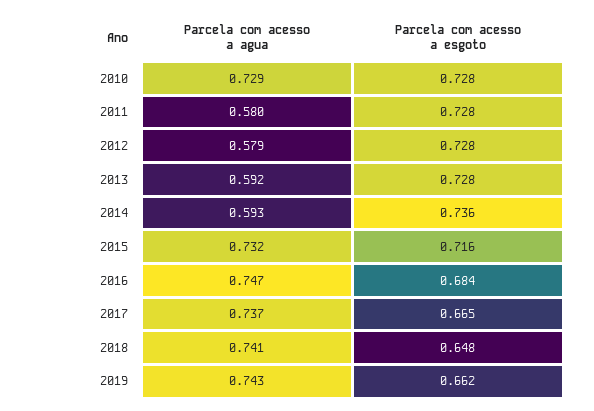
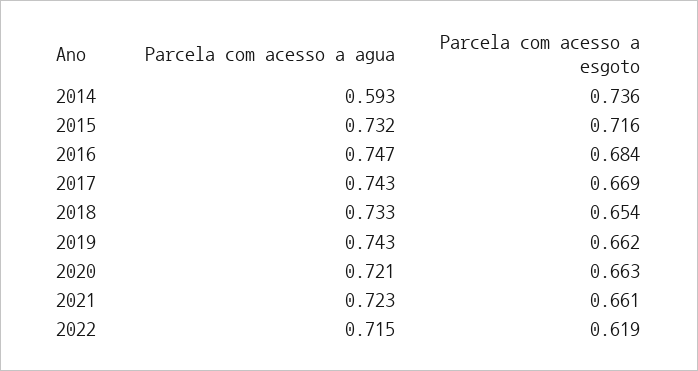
Parcela com acesso a agua, 2010: 0.729 -> none
Parcela com acesso a esgoto, 2010: 0.728 -> none
Parcela com acesso a agua, 2011: 0.58 -> none
Parcela com acesso a esgoto, 2011: 0.728 -> none
Parcela com acesso a agua, 2012: 0.579 -> none
Parcela com acesso a esgoto, 2012: 0.728 -> none
Parcela com acesso a agua, 2013: 0.592 -> none
Parcela com acesso a esgoto, 2013: 0.728 -> none
Parcela com acesso a agua, 2017: 0.737 -> 0.743
Parcela com acesso a esgoto, 2017: 0.665 -> 0.669
Parcela com acesso a agua, 2018: 0.741 -> 0.733
Parcela com acesso a esgoto, 2018: 0.648 -> 0.654
Parcela com acesso a agua, 2020: none -> 0.721
Parcela com acesso a esgoto, 2020: none -> 0.663
Parcela com acesso a agua, 2021: none -> 0.723
Parcela com acesso a esgoto, 2021: none -> 0.661
Parcela com acesso a agua, 2022: none -> 0.715
Parcela com acesso a esgoto, 2022: none -> 0.619

